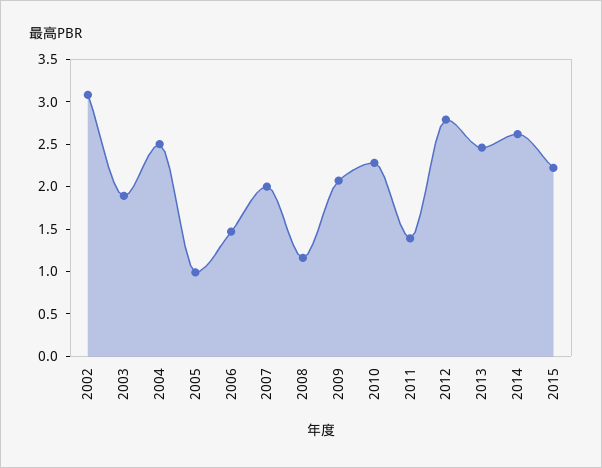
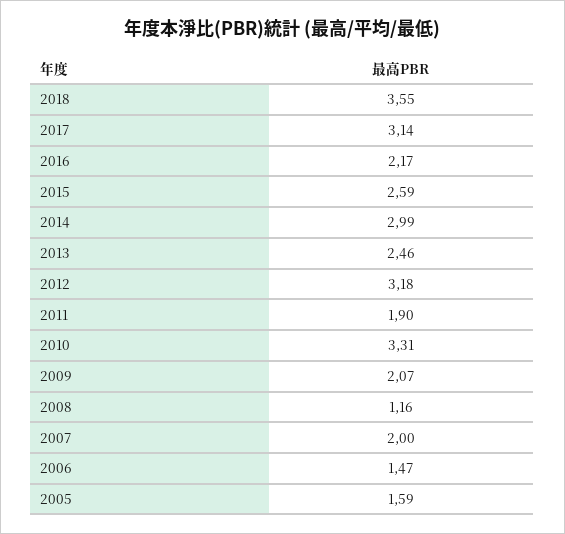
2002: 3.1 -> none
2003: 1.9 -> none
2004: 2.5 -> none
2005: 1 -> 1.59
2010: 2.3 -> 3.31
2011: 1.4 -> 1.9
2012: 2.8 -> 3.18
2014: 2.6 -> 2.99
2015: 2.2 -> 2.59
2018: none -> 3.55
2017: none -> 3.14
2016: none -> 2.17

